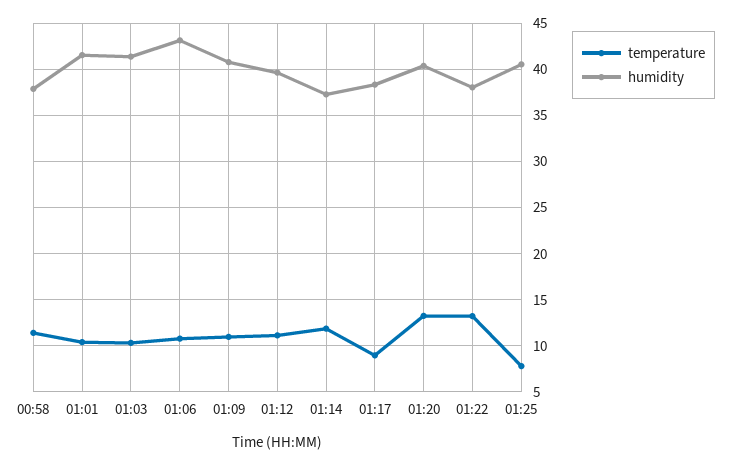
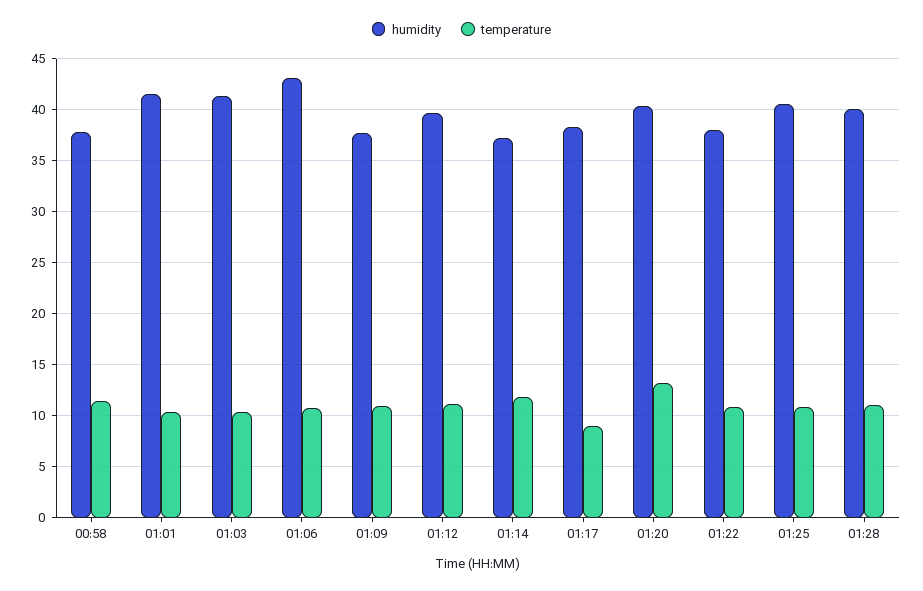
humidity, 01:09: 41 -> 38
temperature, 01:22: 13 -> 11
temperature, 01:25: 8 -> 11
humidity, 01:28: none -> 40
temperature, 01:28: none -> 11

